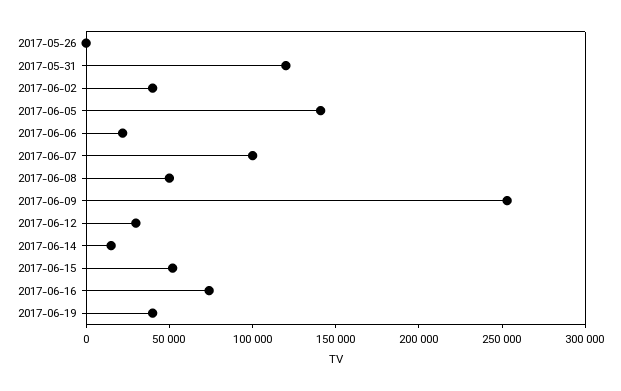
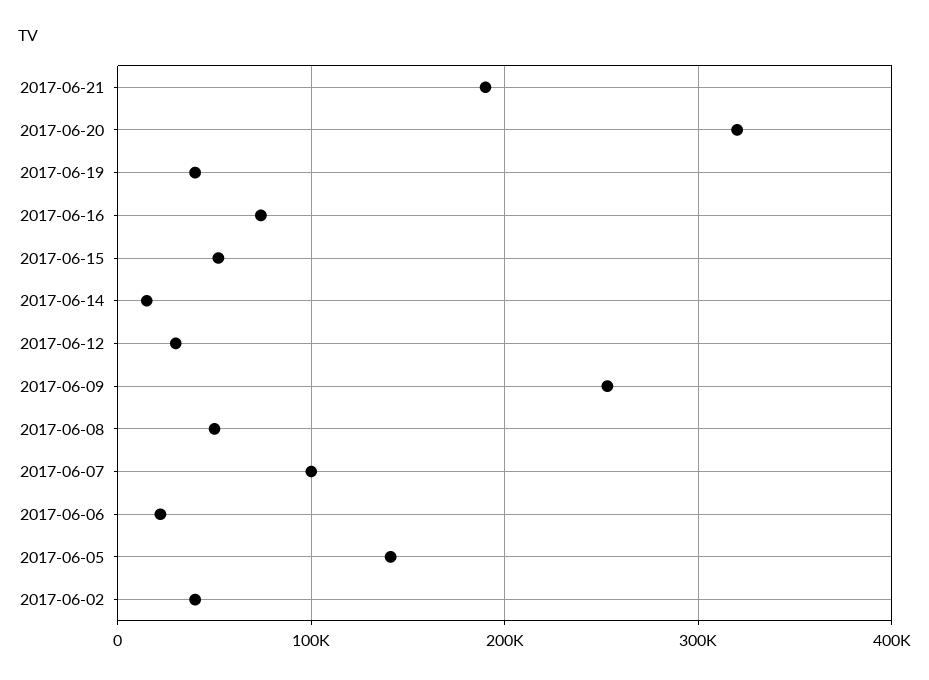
2017-05-26: 0 -> none
2017-05-31: 120000 -> none
2017-06-21: none -> 190000
2017-06-20: none -> 320000

